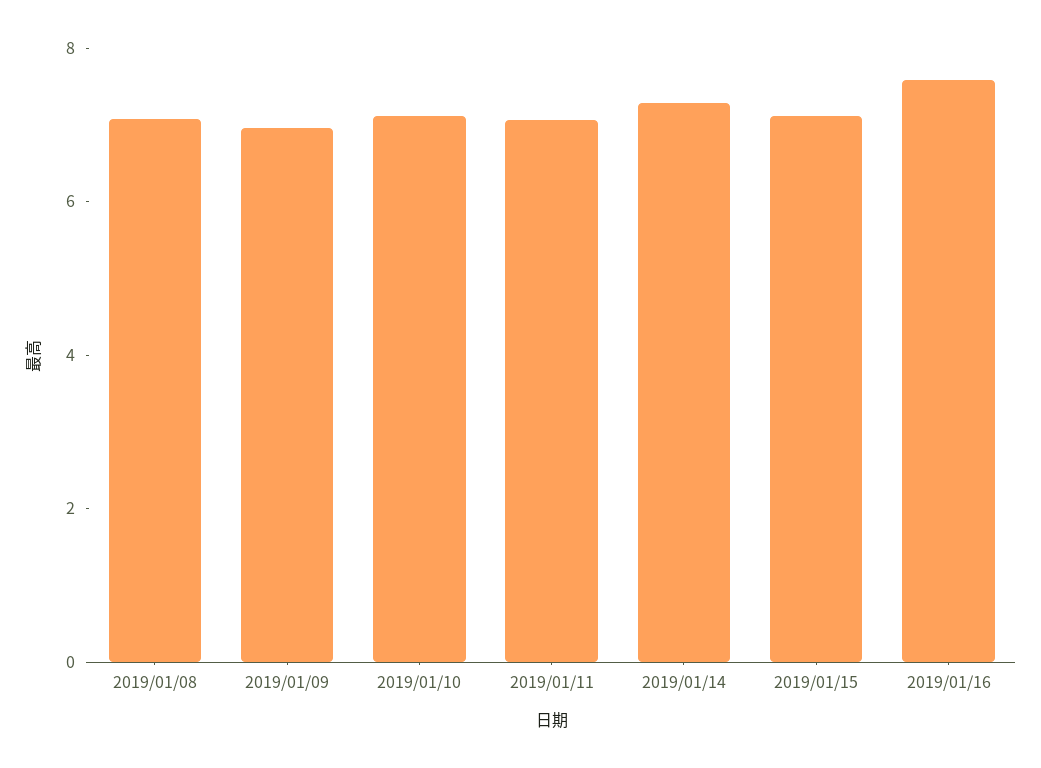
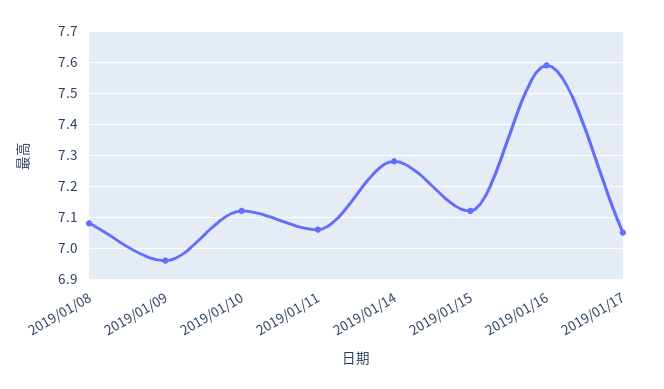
2019/01/17: none -> 7.05

